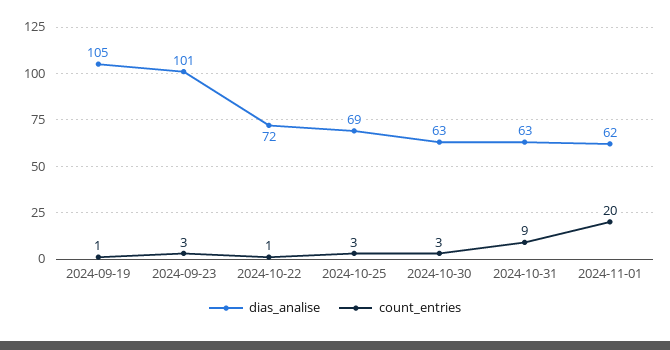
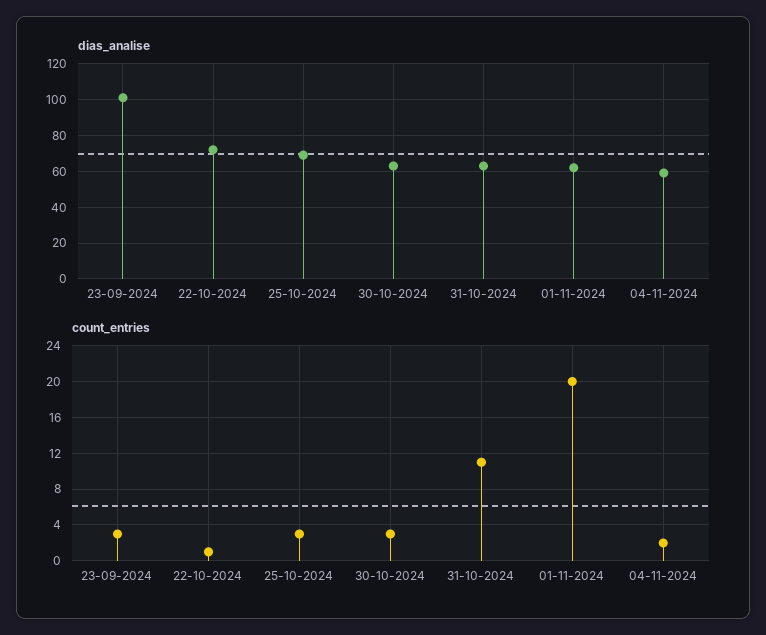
dias_analise, 2024-09-19: 105 -> none
count_entries, 2024-09-19: 1 -> none
count_entries, 2024-10-31: 9 -> 11
dias_analise, 04-11-2024: none -> 60
count_entries, 04-11-2024: none -> 2

